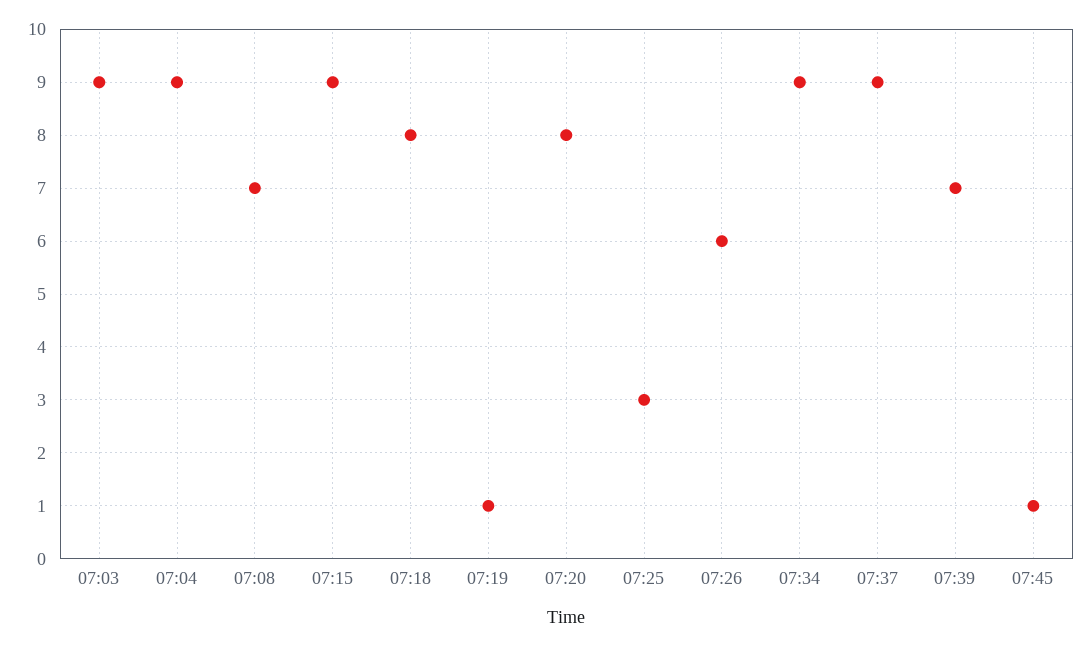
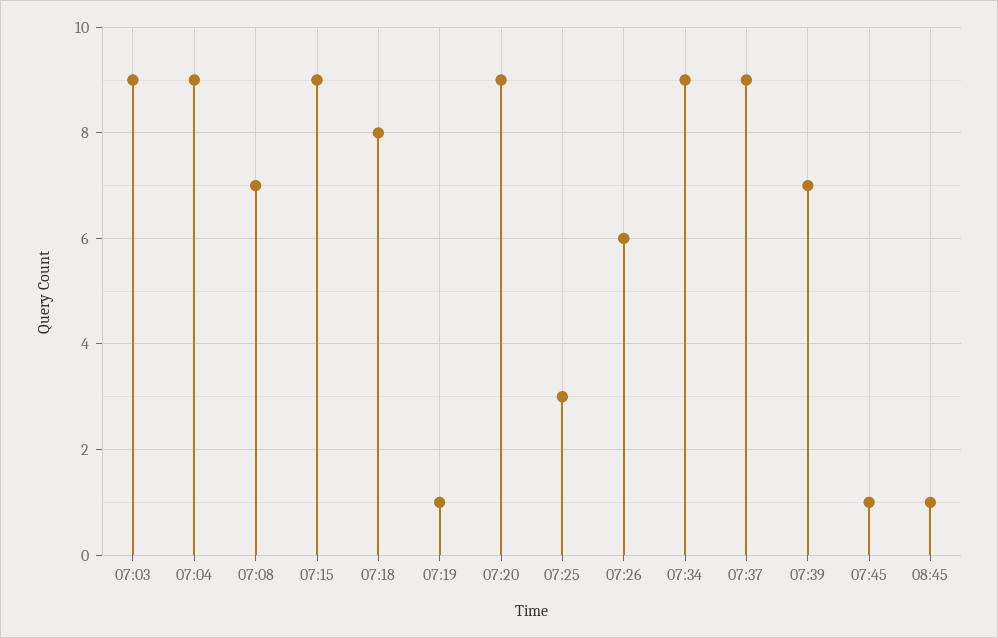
07:20: 8 -> 9
08:45: none -> 1

